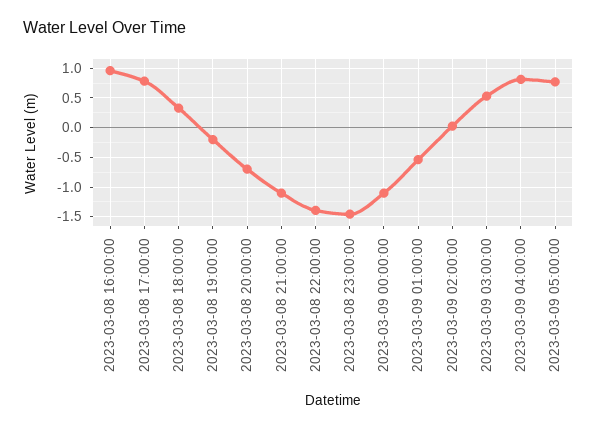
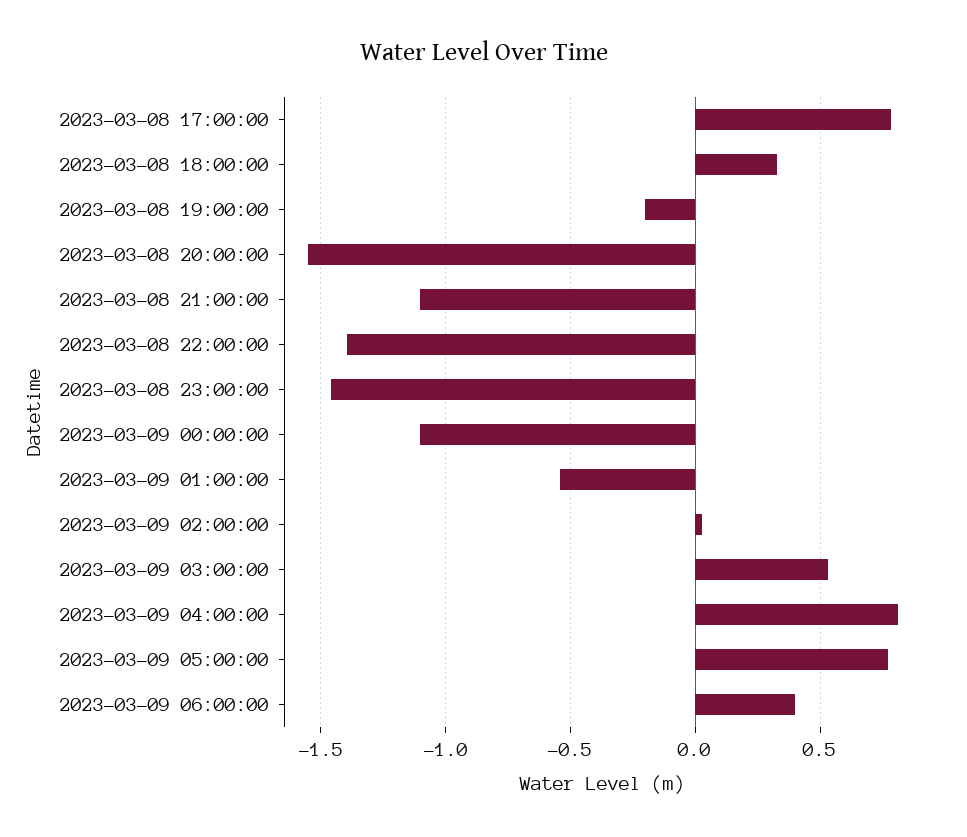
2023-03-08 16:00:00: 1 -> none
2023-03-08 20:00:00: -0.75 -> -1.55
2023-03-09 06:00:00: none -> 0.4

